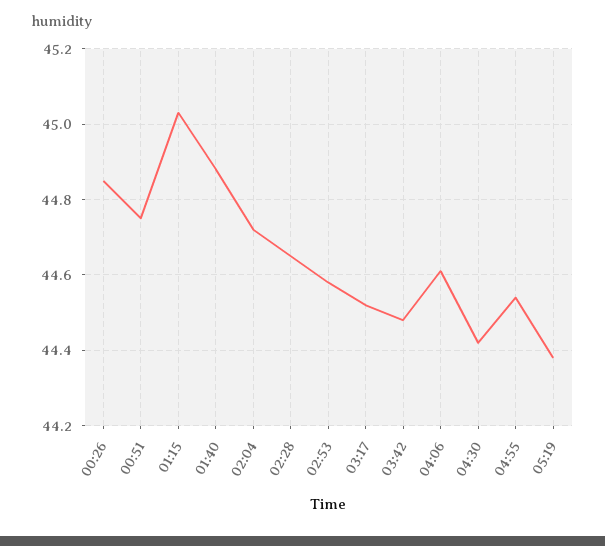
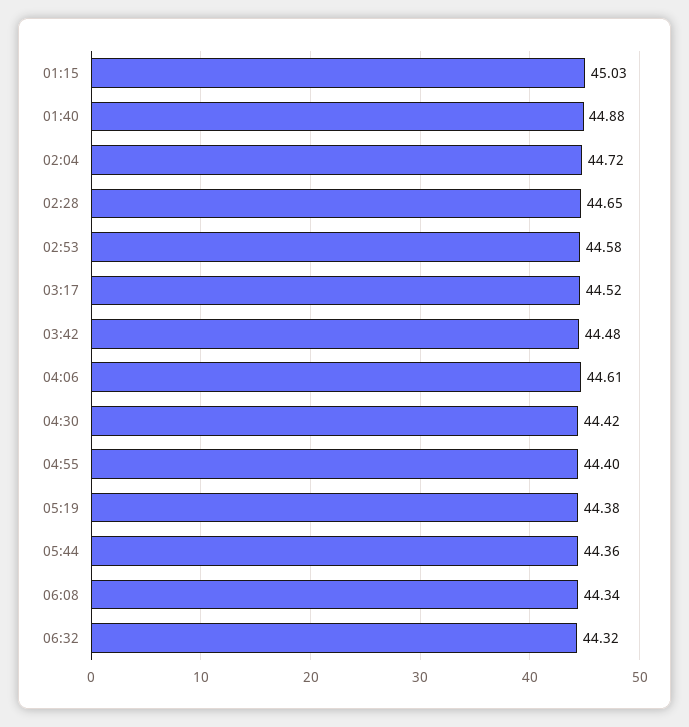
00:26: 44.85 -> none
00:51: 44.75 -> none
04:55: 44.55 -> 44.4
05:44: none -> 44.36
06:08: none -> 44.34
06:32: none -> 44.32

